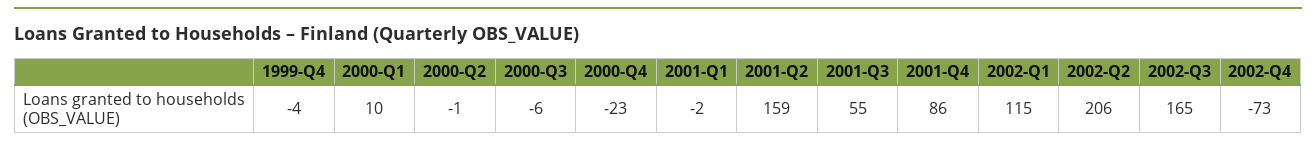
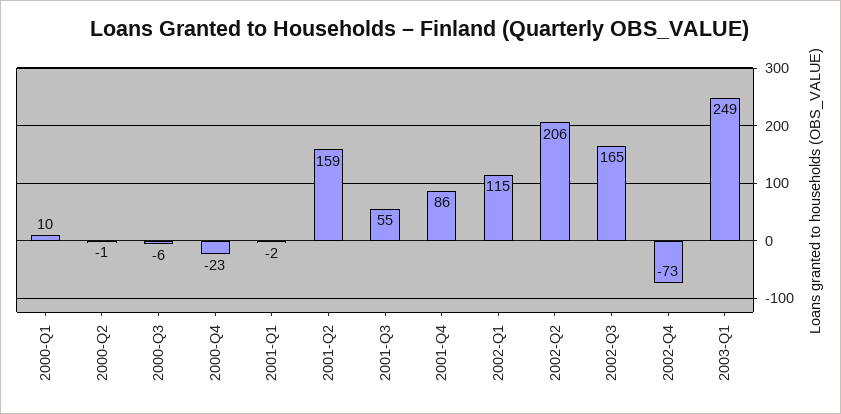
1999-Q4: -4 -> none
2003-Q1: none -> 249

